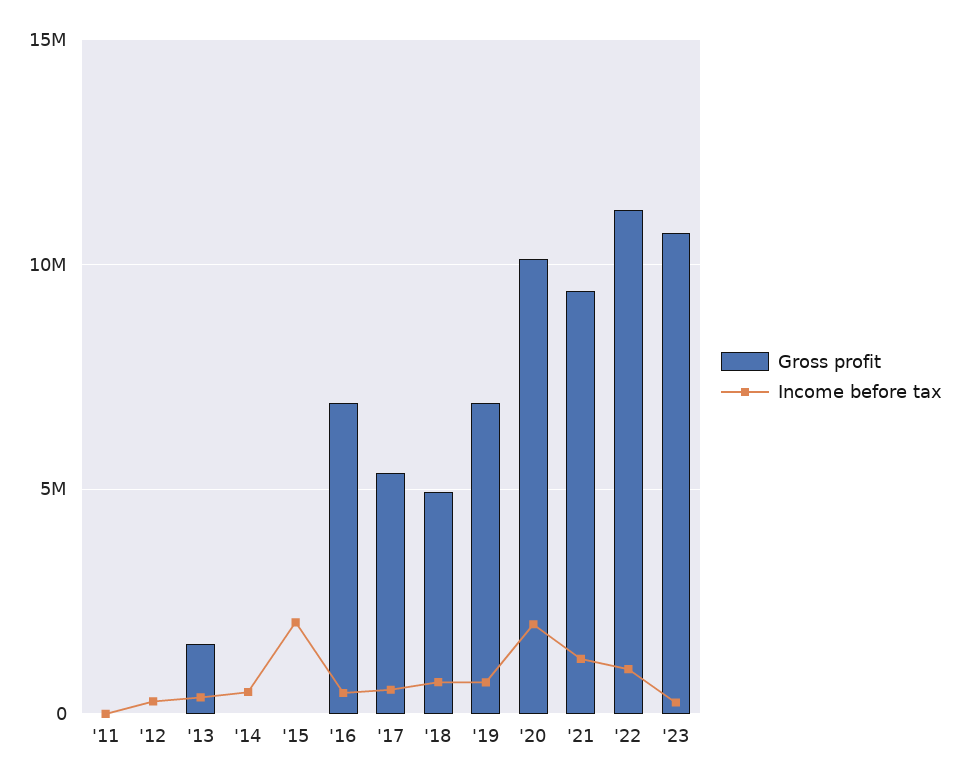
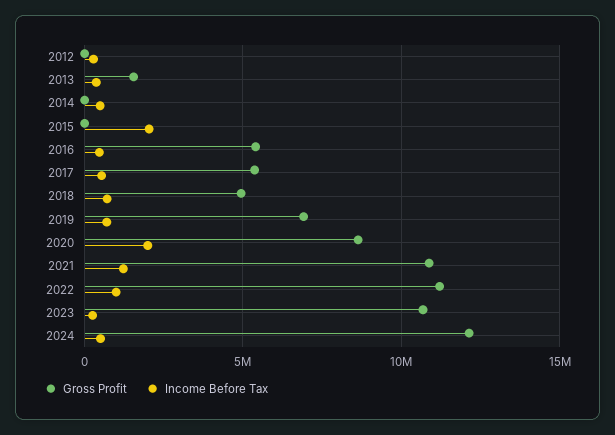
Gross profit, '11: 0 -> none
Income before tax, '11: 0 -> none
Gross profit, '16: 7000000 -> 5500000
Gross profit, '20: 10000000 -> 8500000
Gross profit, '21: 9500000 -> 11000000
Gross profit, 2024: none -> 12000000
Income before tax, 2024: none -> 500000

